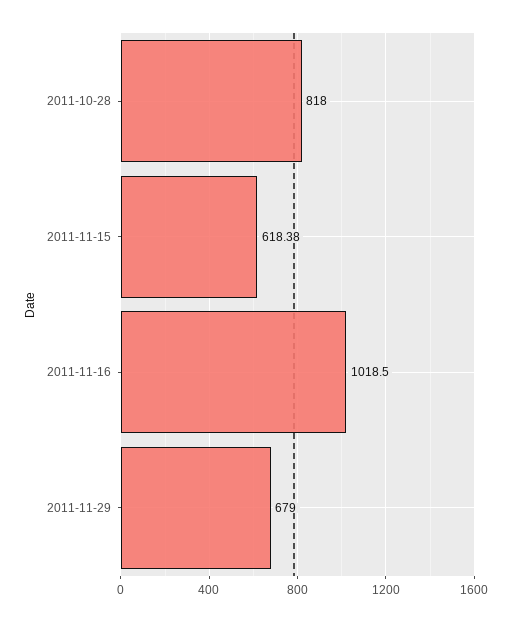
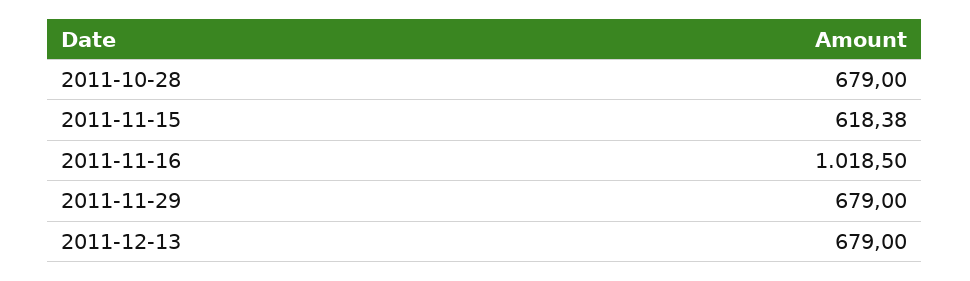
2011-10-28: 818 -> 679
2011-12-13: none -> 679

